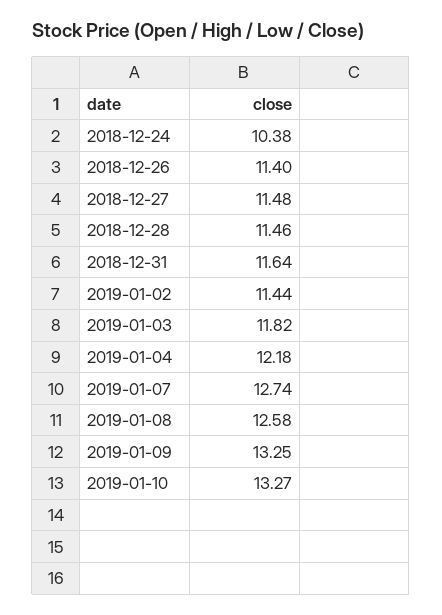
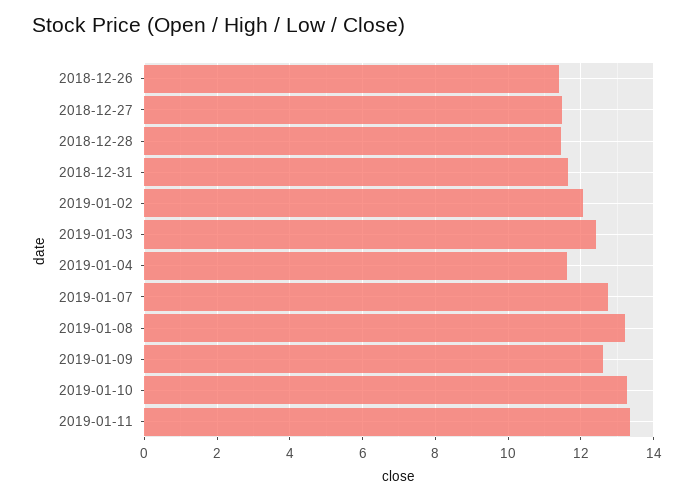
2018-12-24: 10.38 -> none
2019-01-02: 11.44 -> 12
2019-01-03: 11.82 -> 12.4
2019-01-04: 12.18 -> 11.6
2019-01-08: 12.58 -> 13.2
2019-01-09: 13.25 -> 12.6
2019-01-11: none -> 13.4

